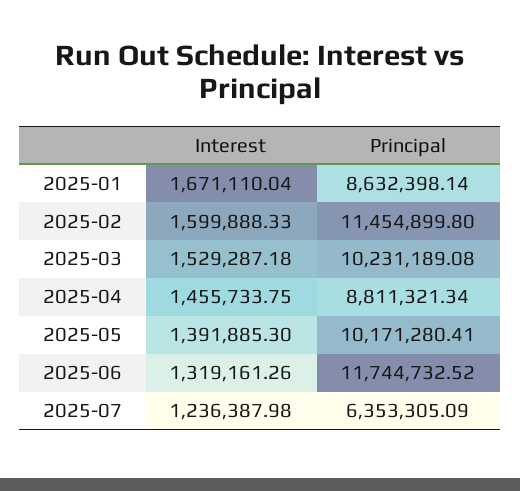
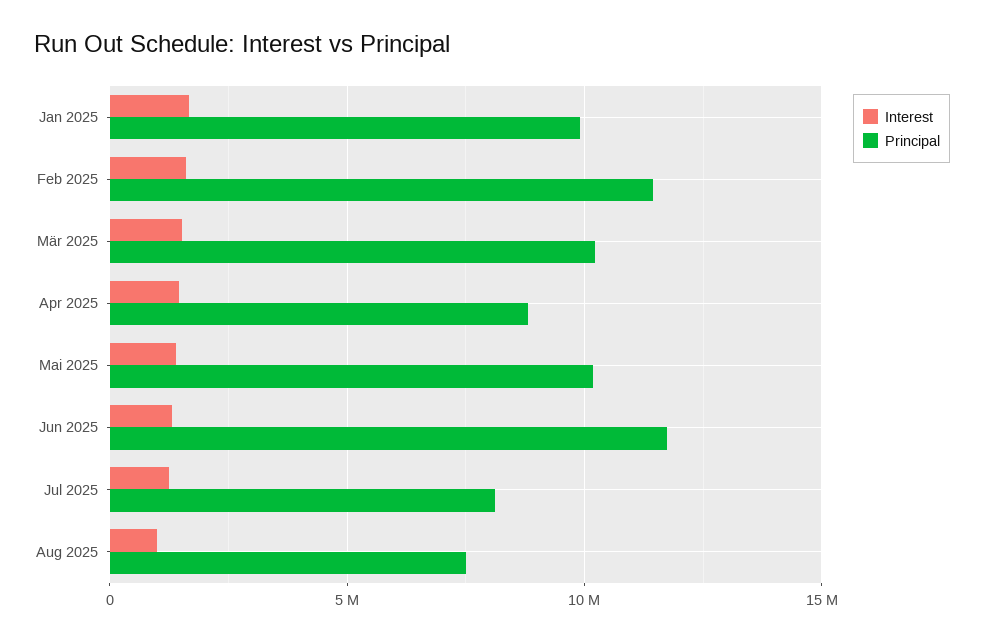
Principal, 2025-01: 8632398.14 -> 10000000
Principal, 2025-07: 6353305.09 -> 8000000
Interest, Aug 2025: none -> 1000000
Principal, Aug 2025: none -> 7500000

